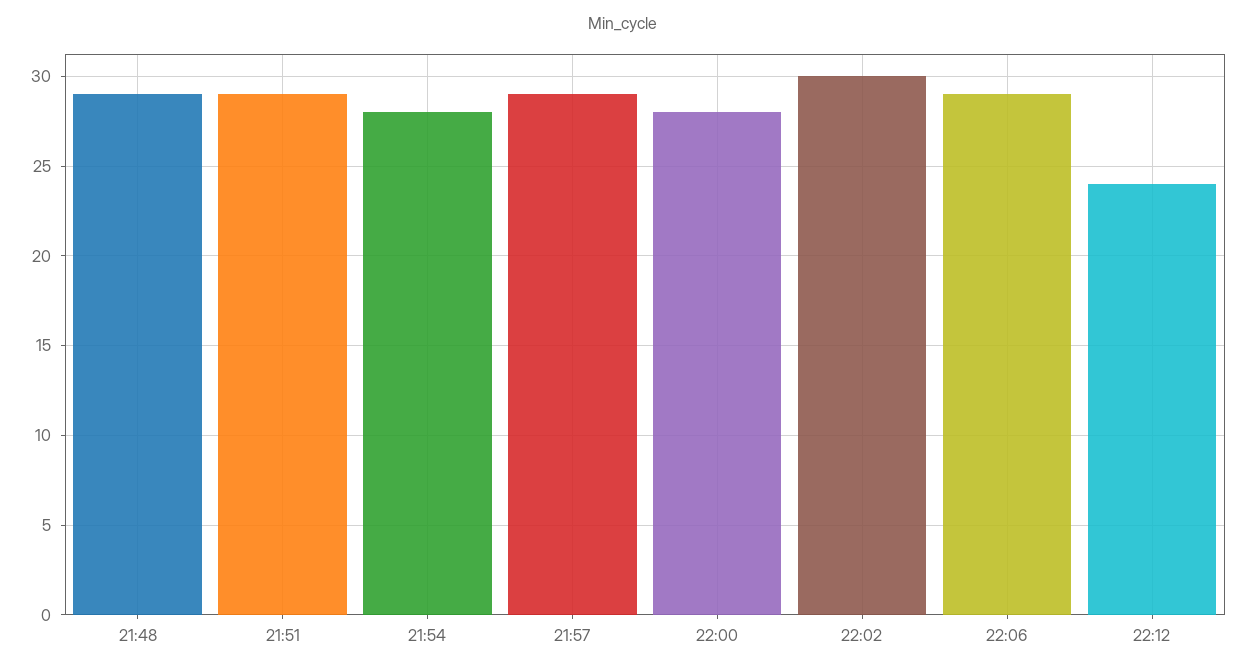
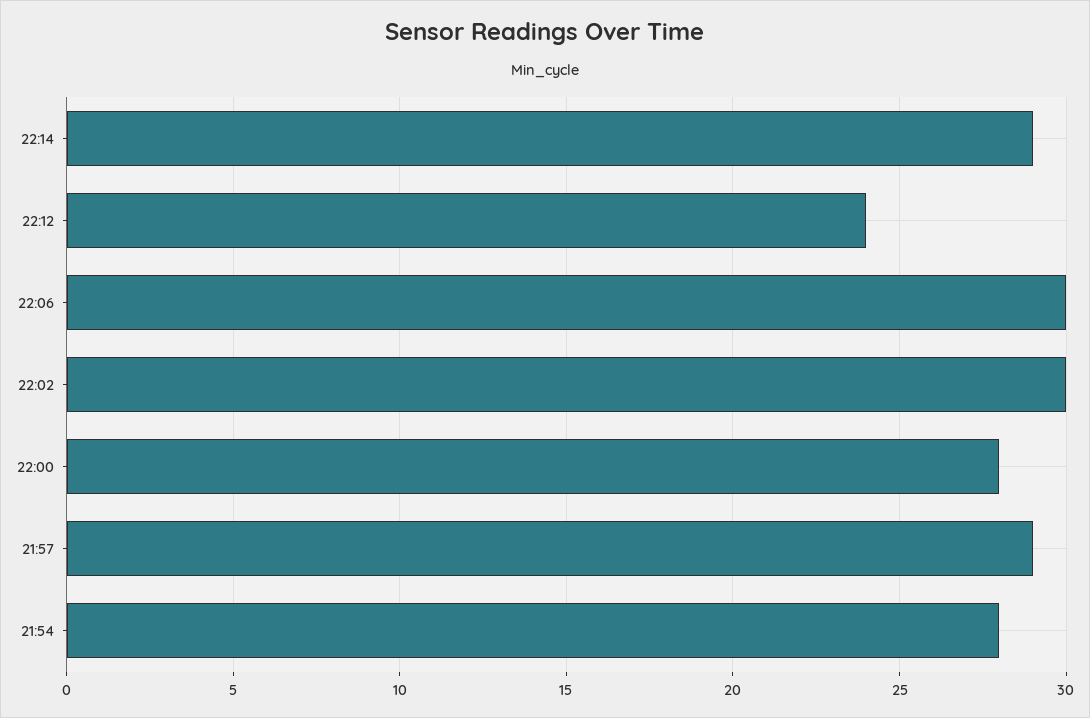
21:48: 29 -> none
21:51: 29 -> none
22:06: 29 -> 30
22:14: none -> 29

